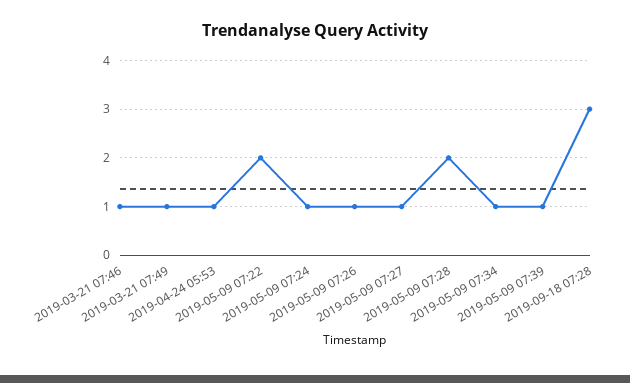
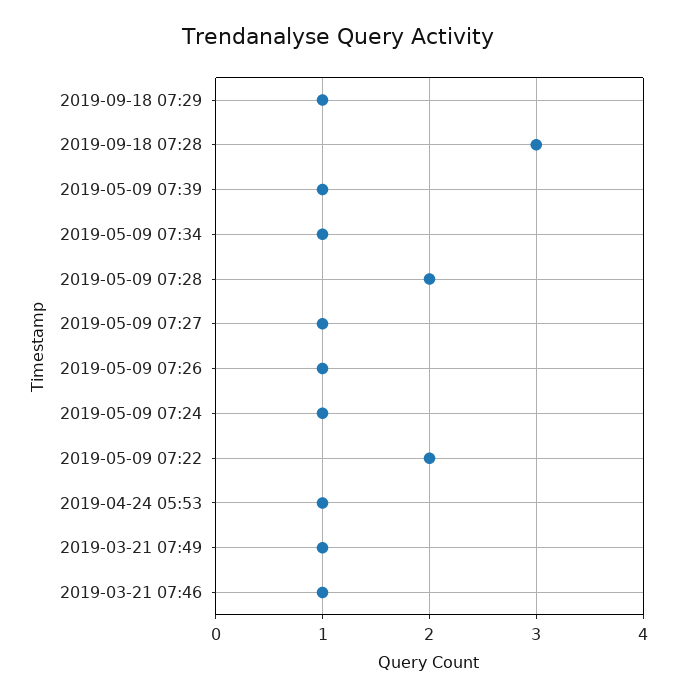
2019-09-18 07:29: none -> 1

